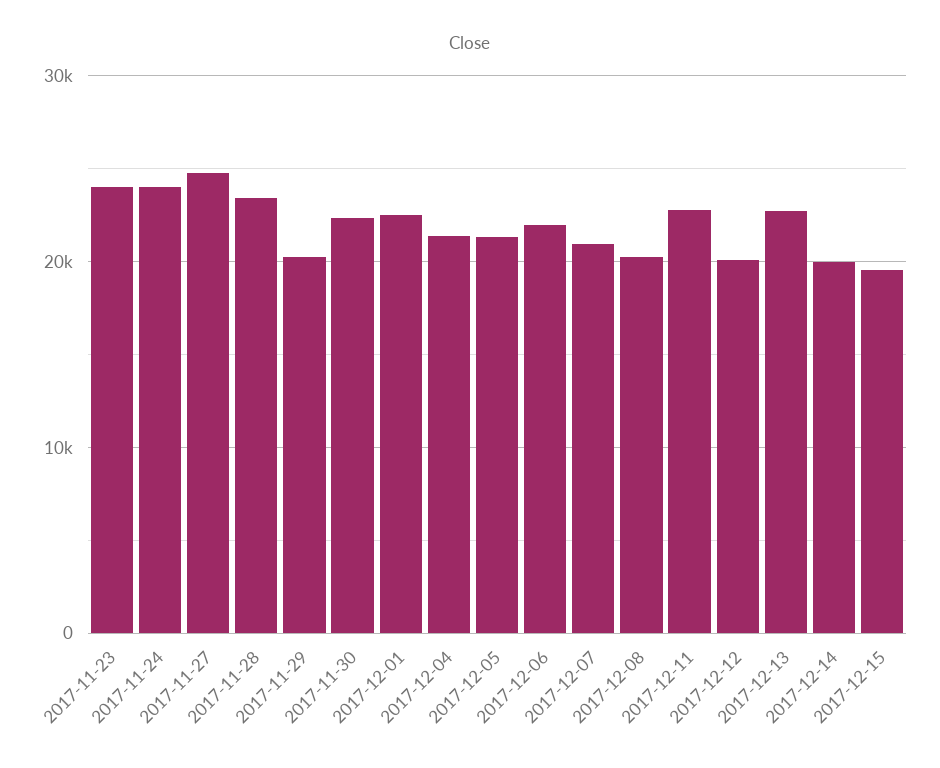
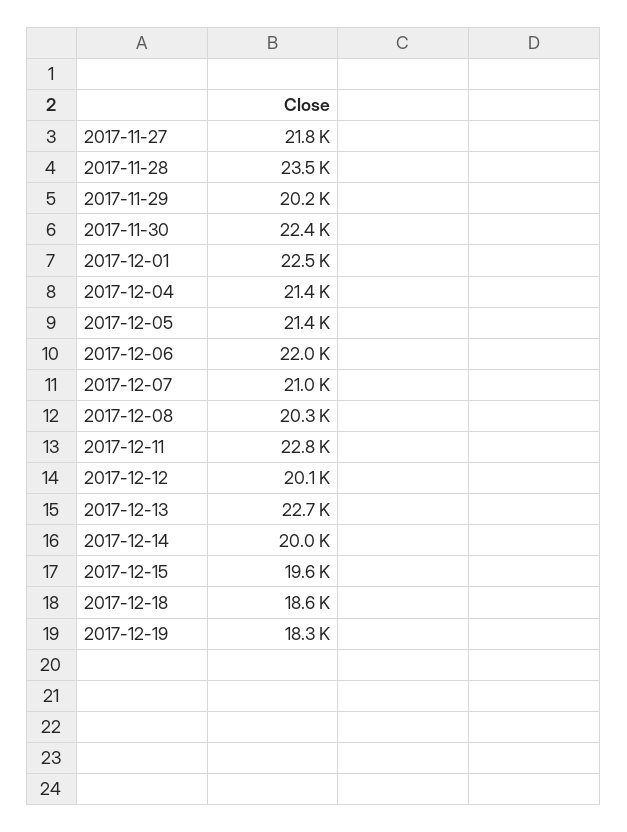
2017-11-23: 24000 -> none
2017-11-24: 24000 -> none
2017-11-27: 25000 -> 21800
2017-12-18: none -> 18600
2017-12-19: none -> 18300

